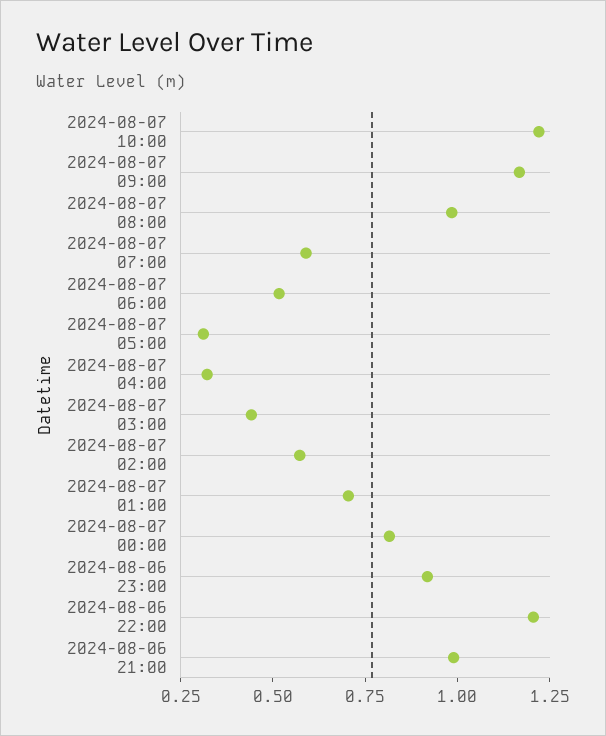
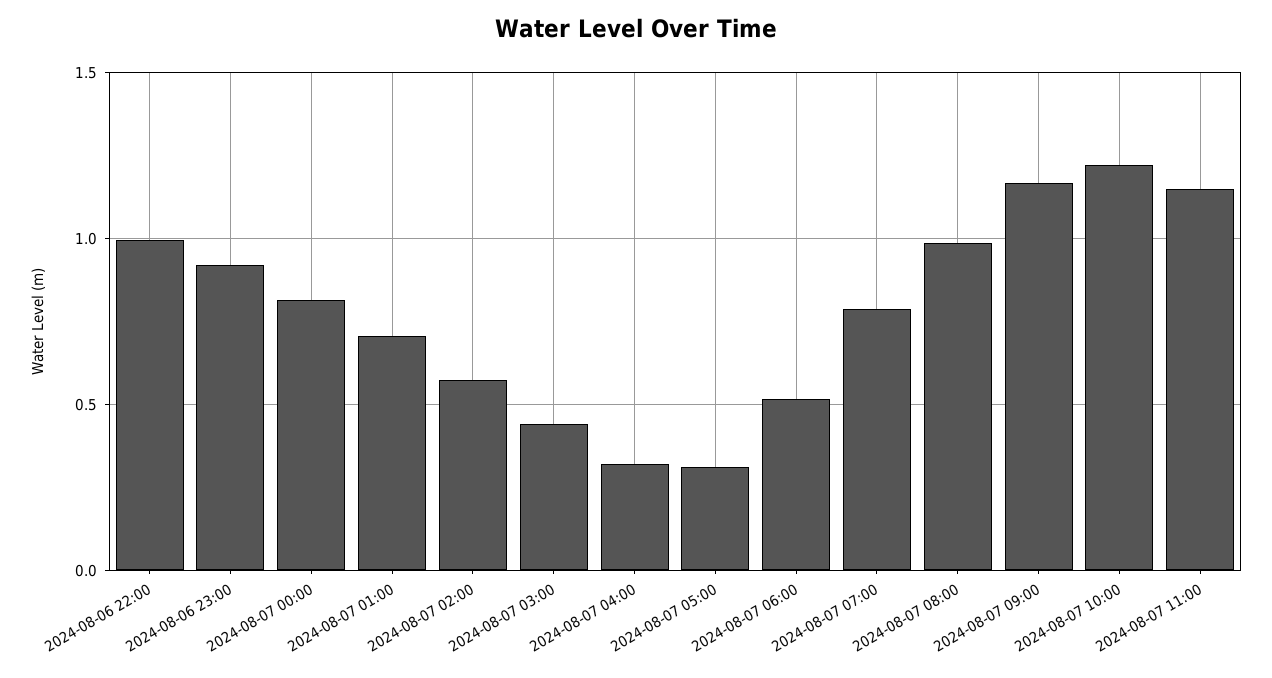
2024-08-07 07:00: 0.6 -> 0.8
2024-08-06 22:00: 1.2 -> 1
2024-08-06 21:00: 1 -> none
2024-08-07 11:00: none -> 1.15

